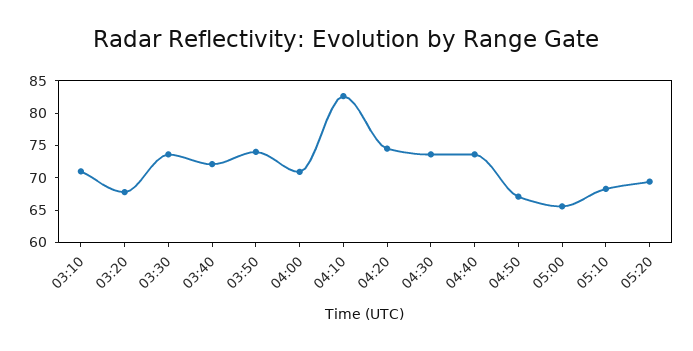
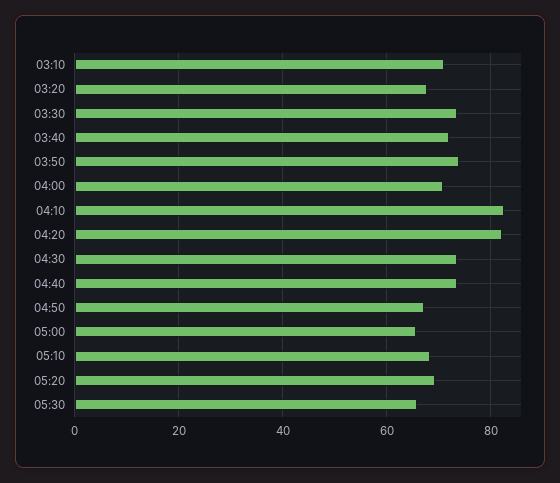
04:20: 75 -> 82
05:30: none -> 66

